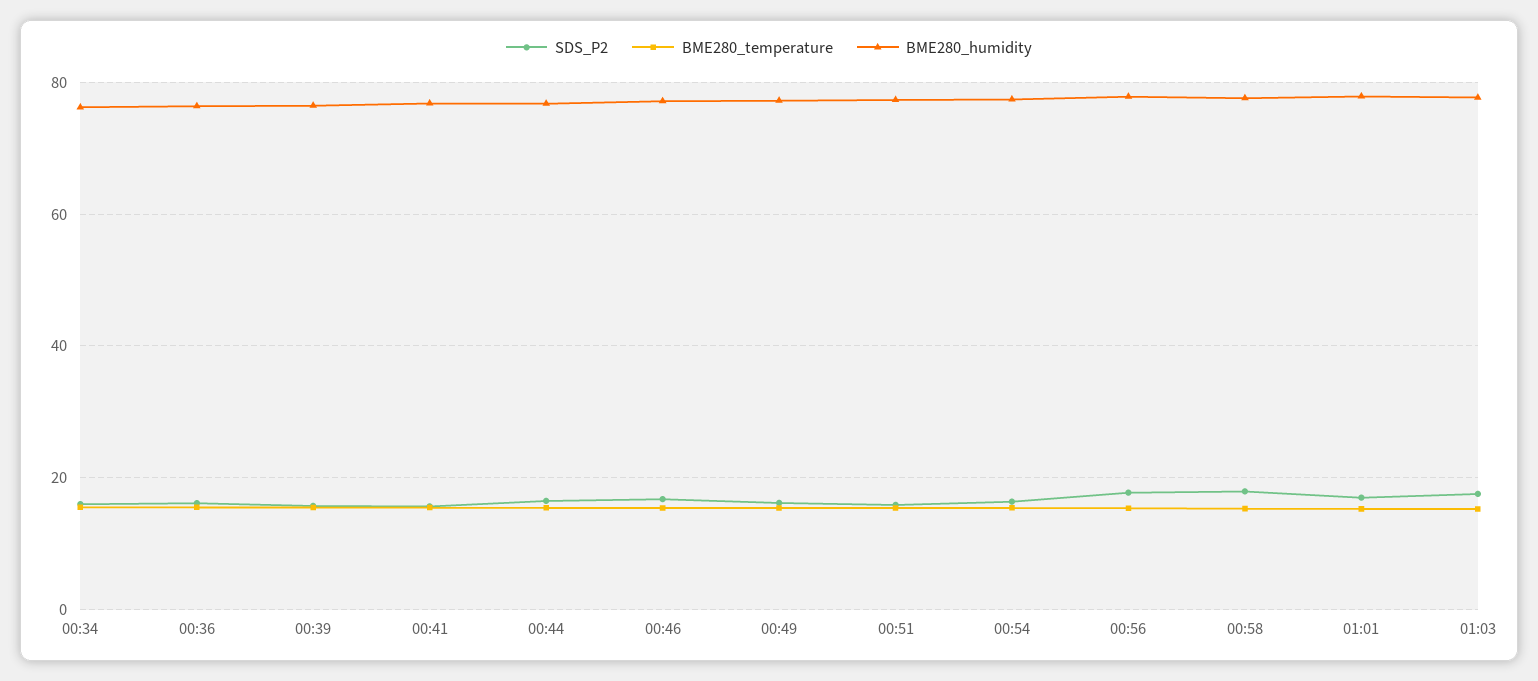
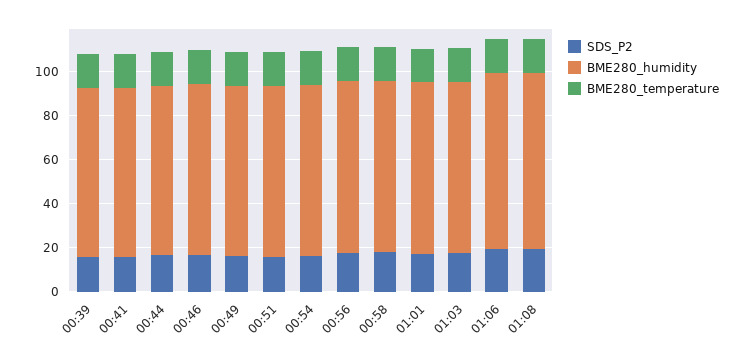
SDS_P2, 00:34: 16 -> none
BME280_temperature, 00:34: 16 -> none
BME280_humidity, 00:34: 76 -> none
SDS_P2, 00:36: 16 -> none
BME280_temperature, 00:36: 16 -> none
BME280_humidity, 00:36: 76 -> none
SDS_P2, 01:06: none -> 20
BME280_humidity, 01:06: none -> 80
BME280_temperature, 01:06: none -> 15
SDS_P2, 01:08: none -> 20
BME280_humidity, 01:08: none -> 80
BME280_temperature, 01:08: none -> 15

